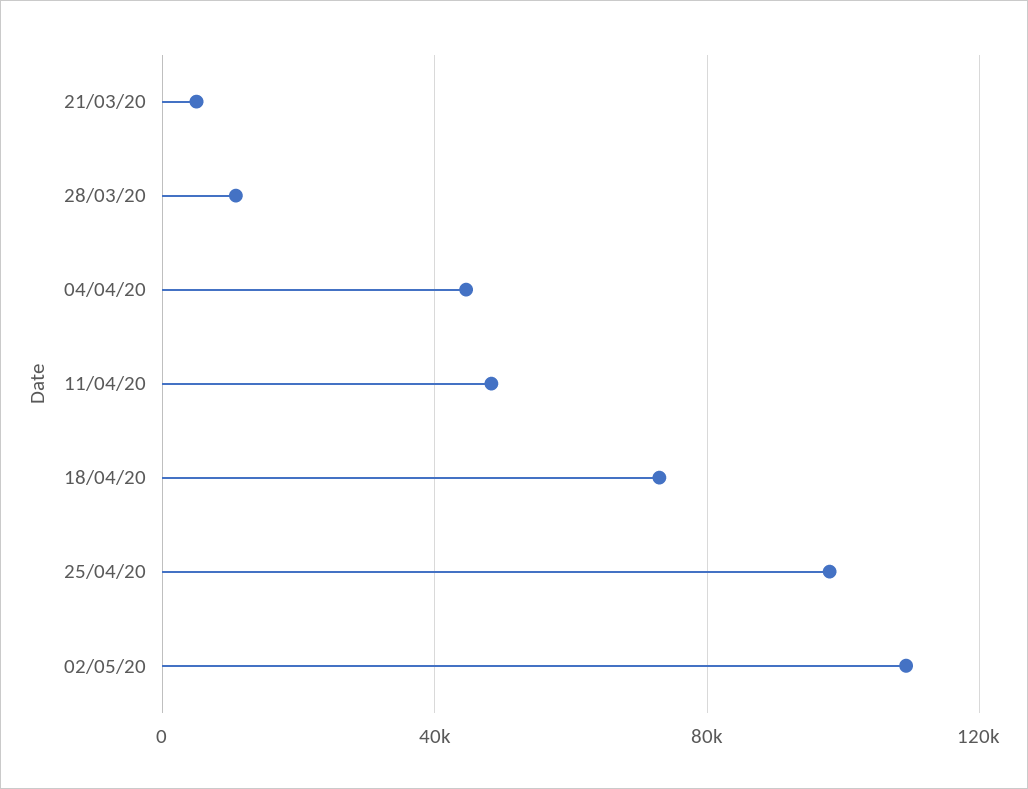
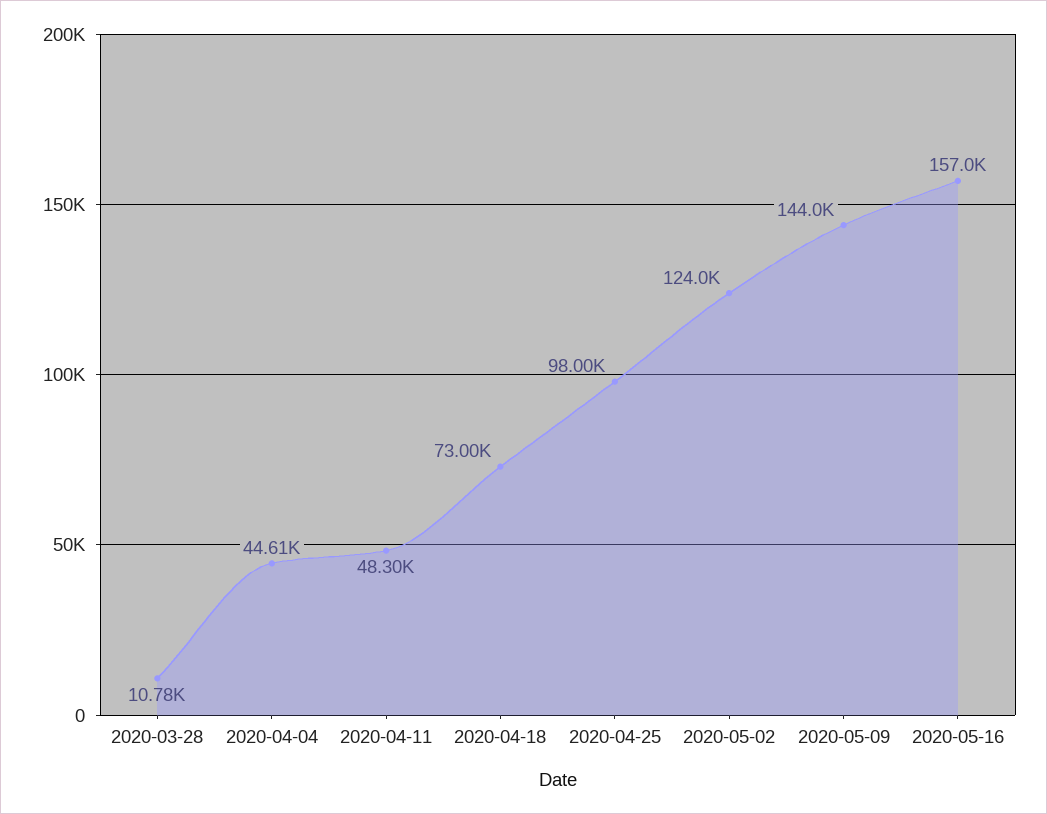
21/03/20: 5000 -> none
02/05/20: 110000 -> 124000
2020-05-09: none -> 144000
2020-05-16: none -> 157000

